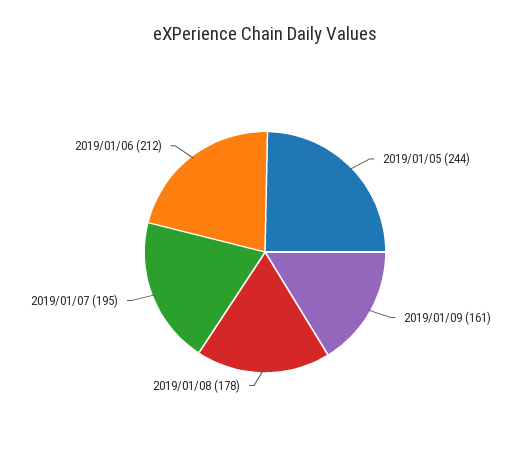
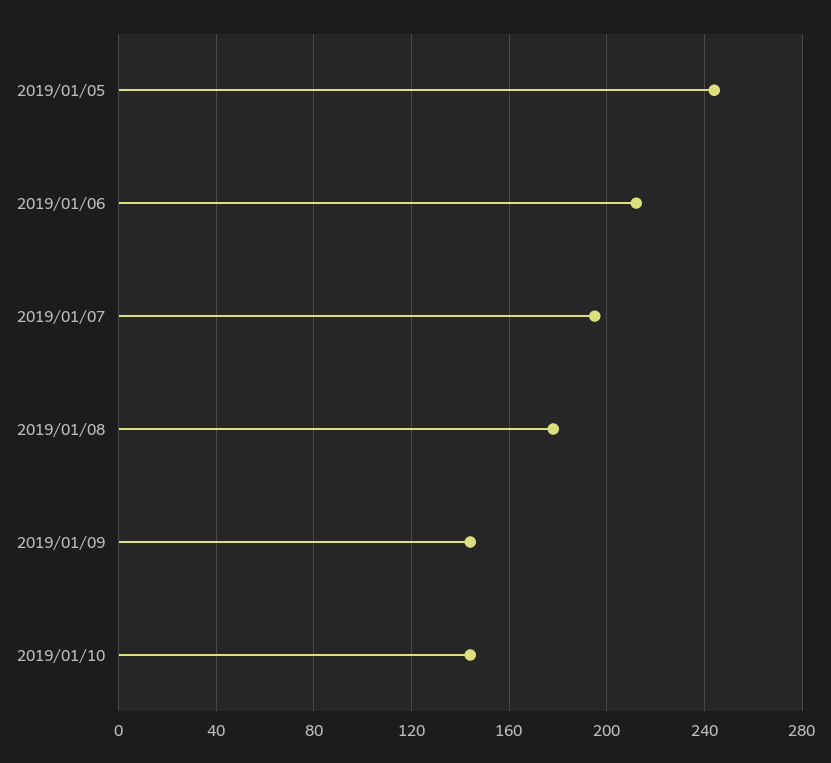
2019/01/09: 161 -> 145
2019/01/10: none -> 145

